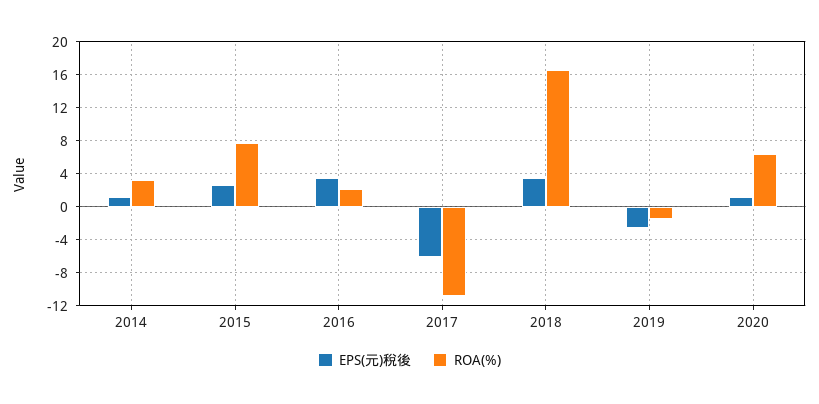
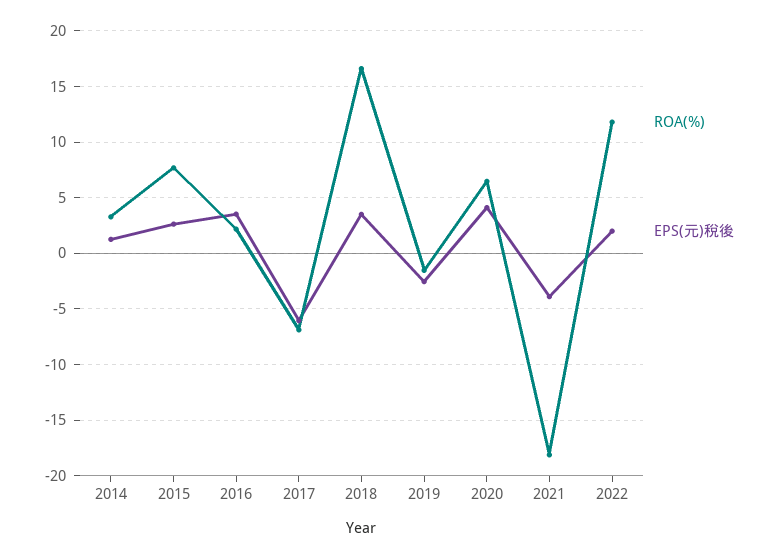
ROA(%), 2017: -11 -> -7
EPS(元)稅後, 2020: 1 -> 4
ROA(%), 2021: none -> -18
EPS(元)稅後, 2021: none -> -4
ROA(%), 2022: none -> 12
EPS(元)稅後, 2022: none -> 2

